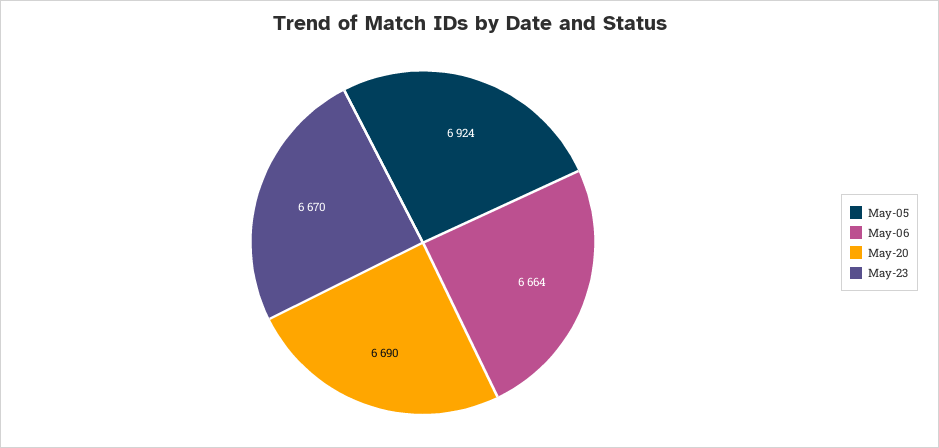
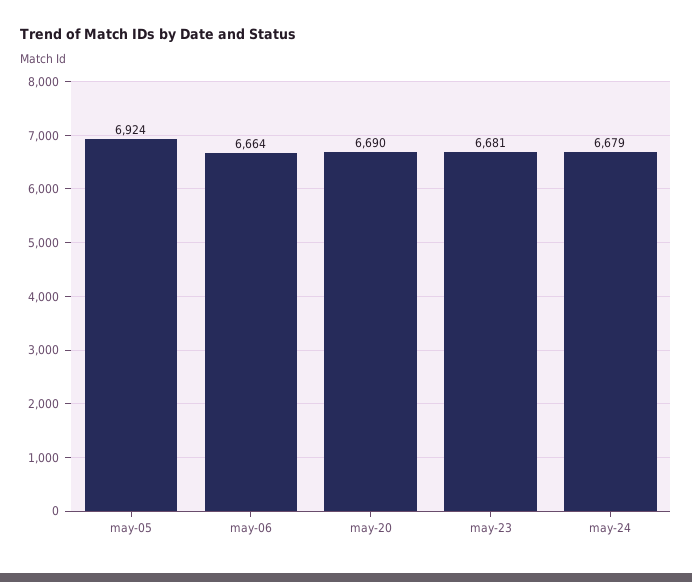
May-23: 6670 -> 6681
may-24: none -> 6679

